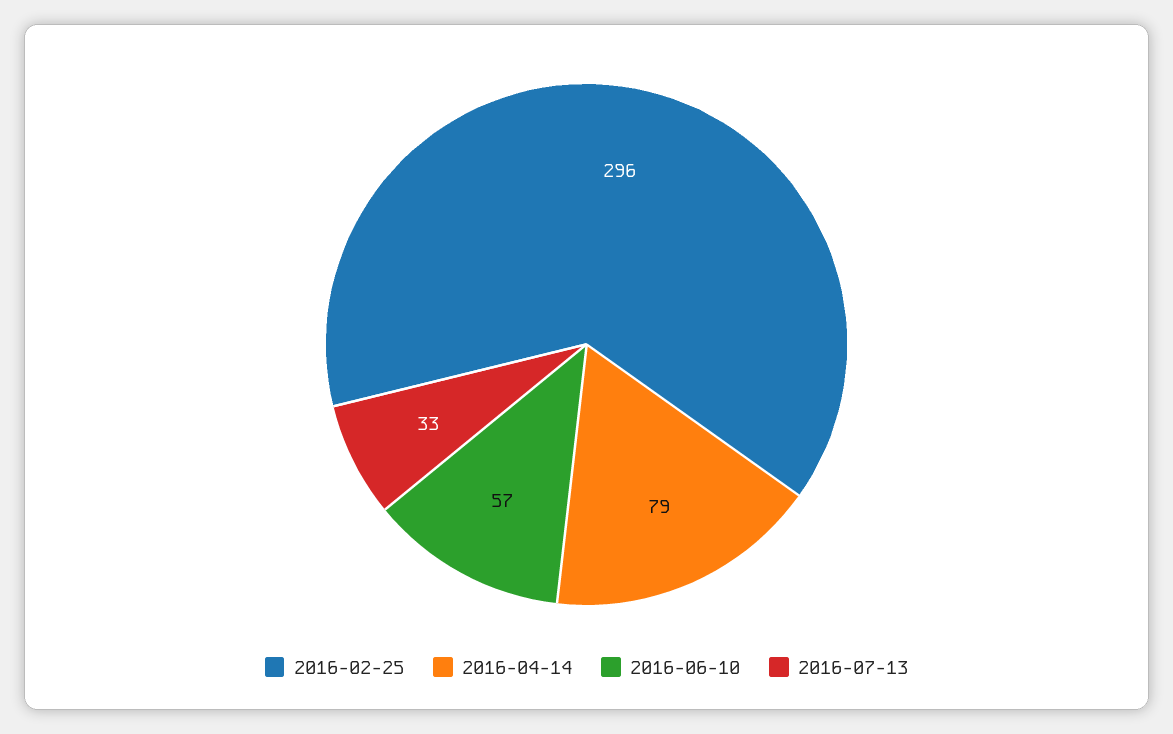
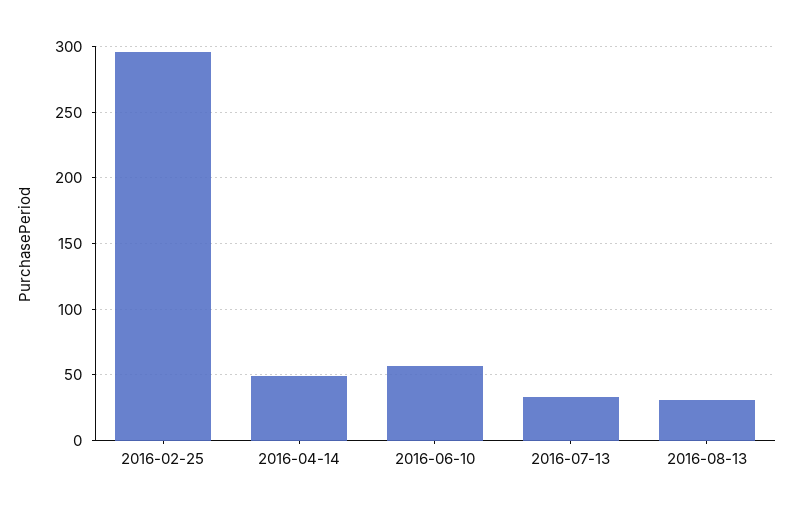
2016-04-14: 79 -> 50
2016-08-13: none -> 30

